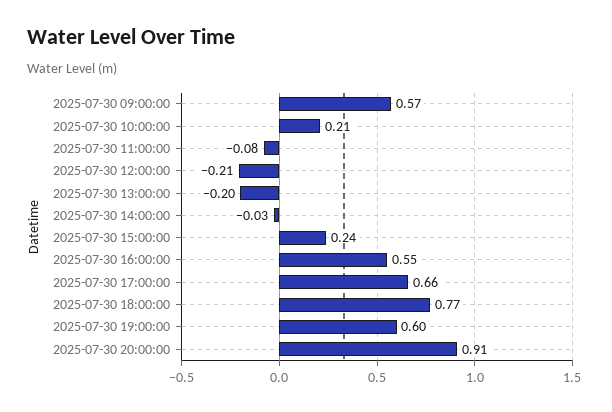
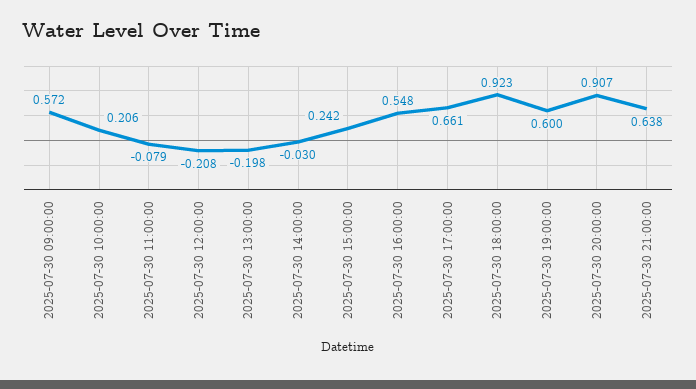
2025-07-30 18:00:00: 0.77 -> 0.923
2025-07-30 21:00:00: none -> 0.638

